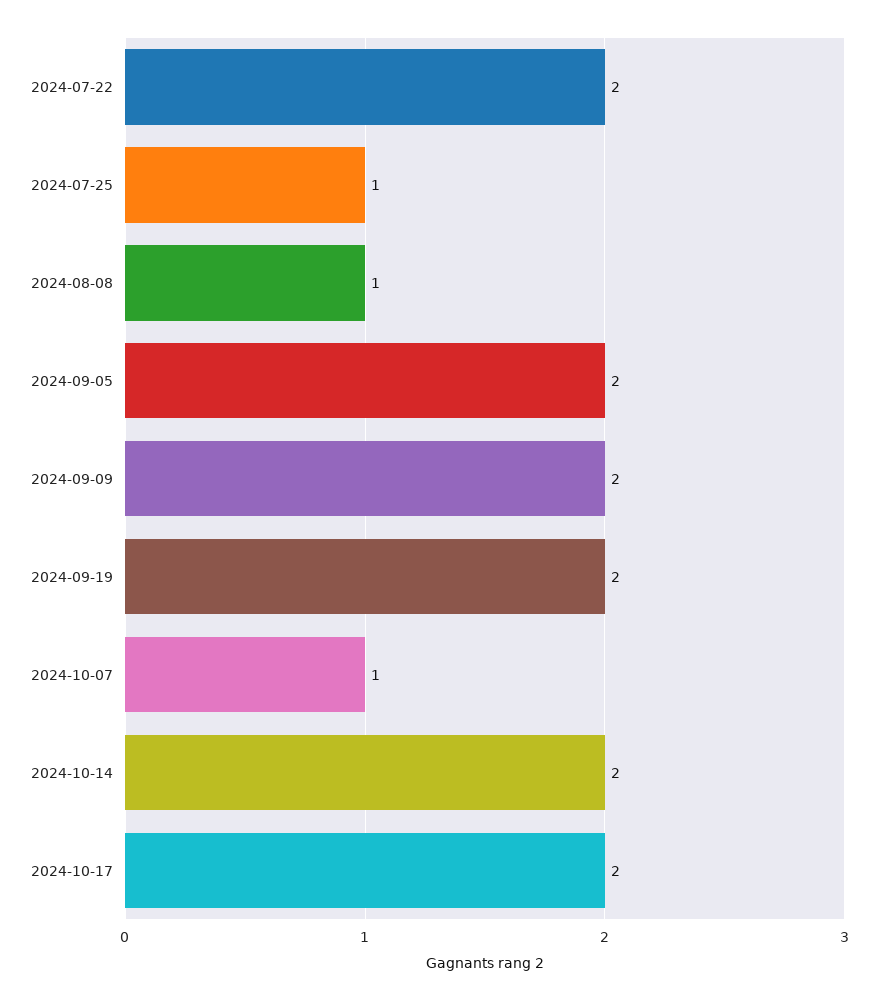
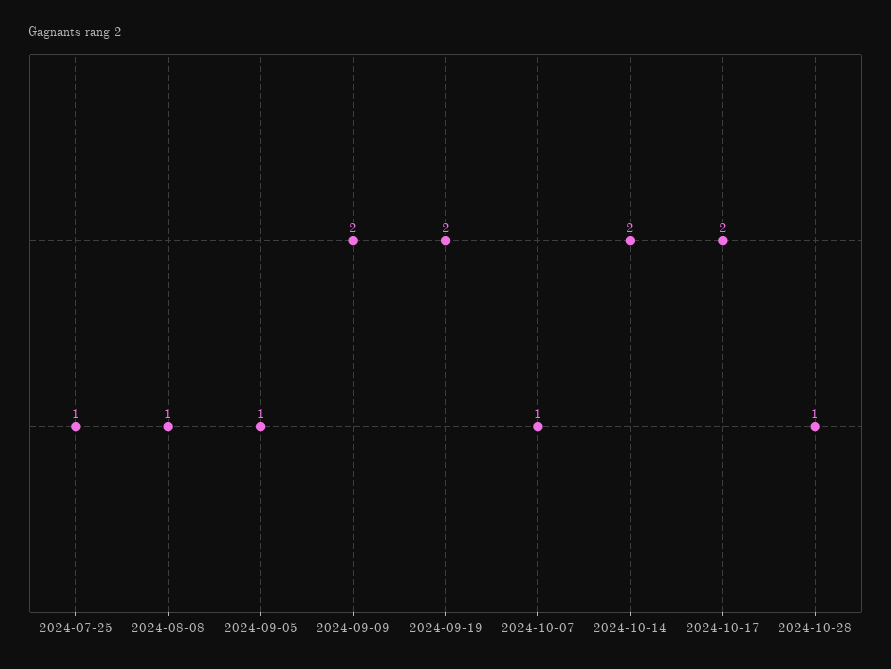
2024-07-22: 2 -> none
2024-09-05: 2 -> 1
2024-10-28: none -> 1

